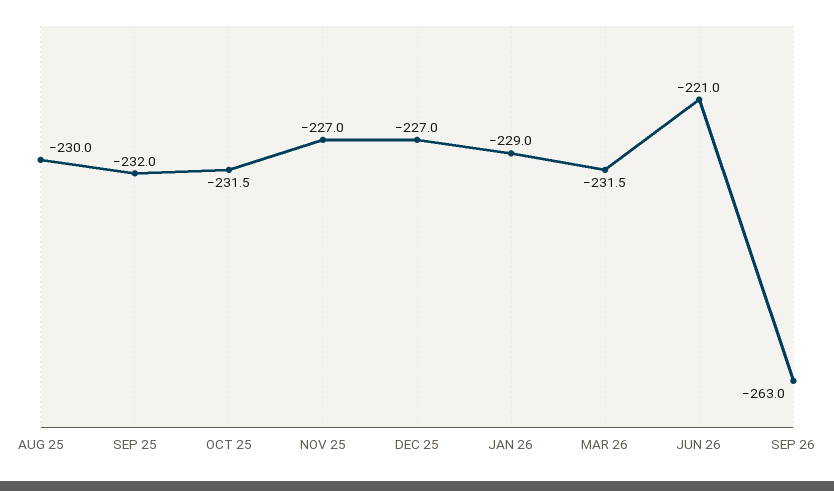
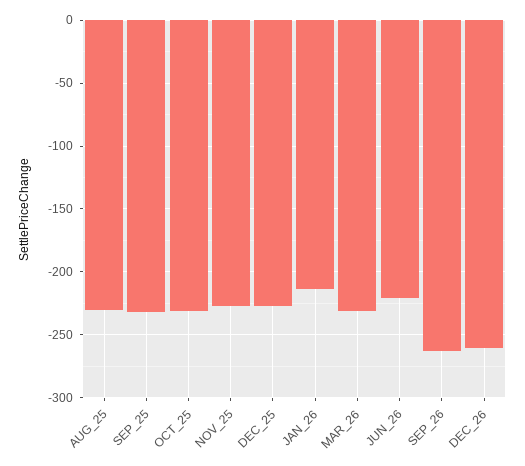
JAN 26: -229 -> -215
DEC_26: none -> -260

